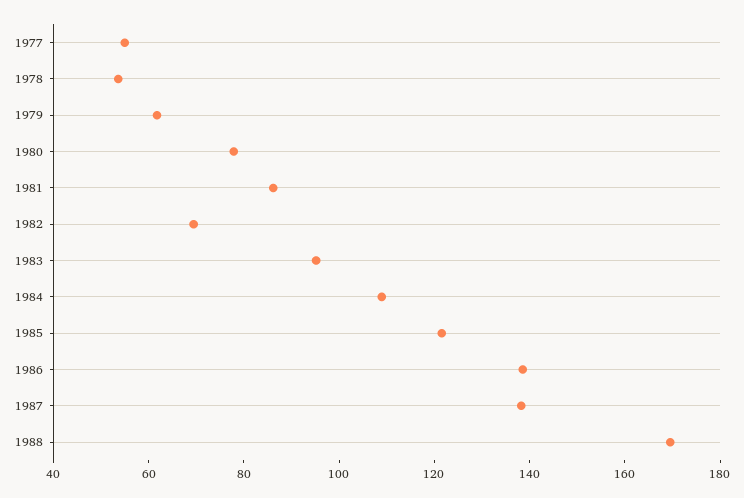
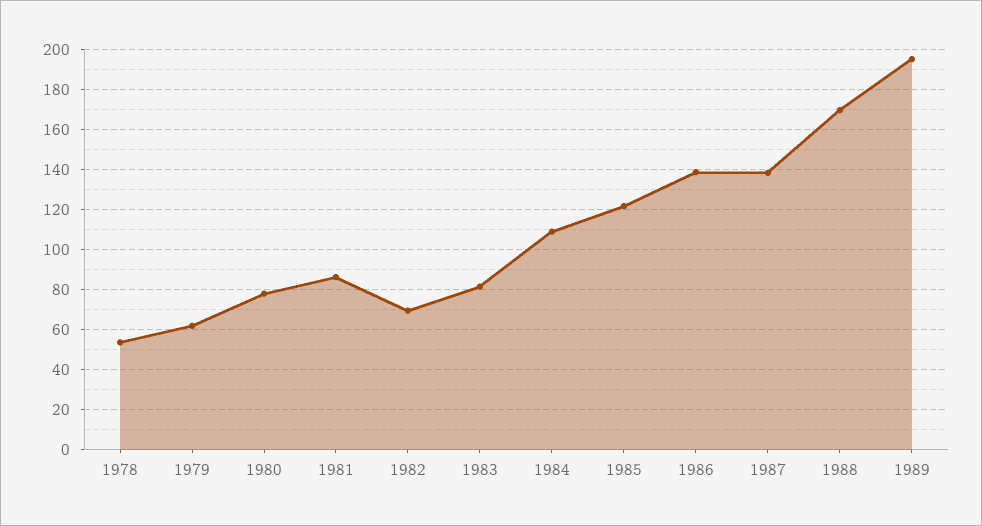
1977: 55 -> none
1983: 95 -> 80
1989: none -> 195

